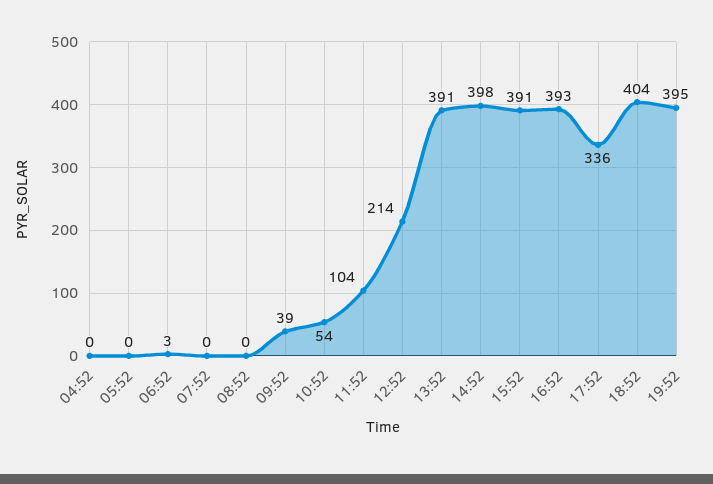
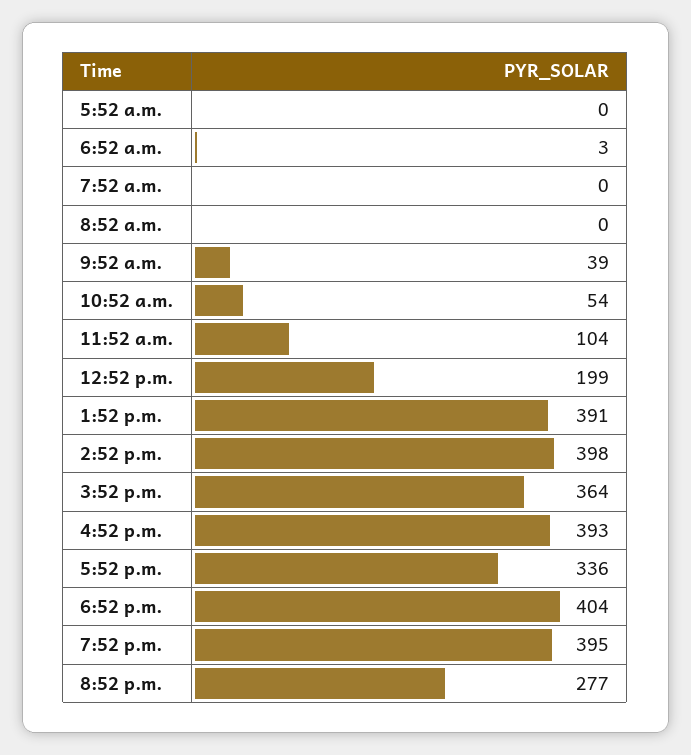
04:52: 0 -> none
12:52: 214 -> 199
15:52: 391 -> 364
8:52 p.m.: none -> 277

